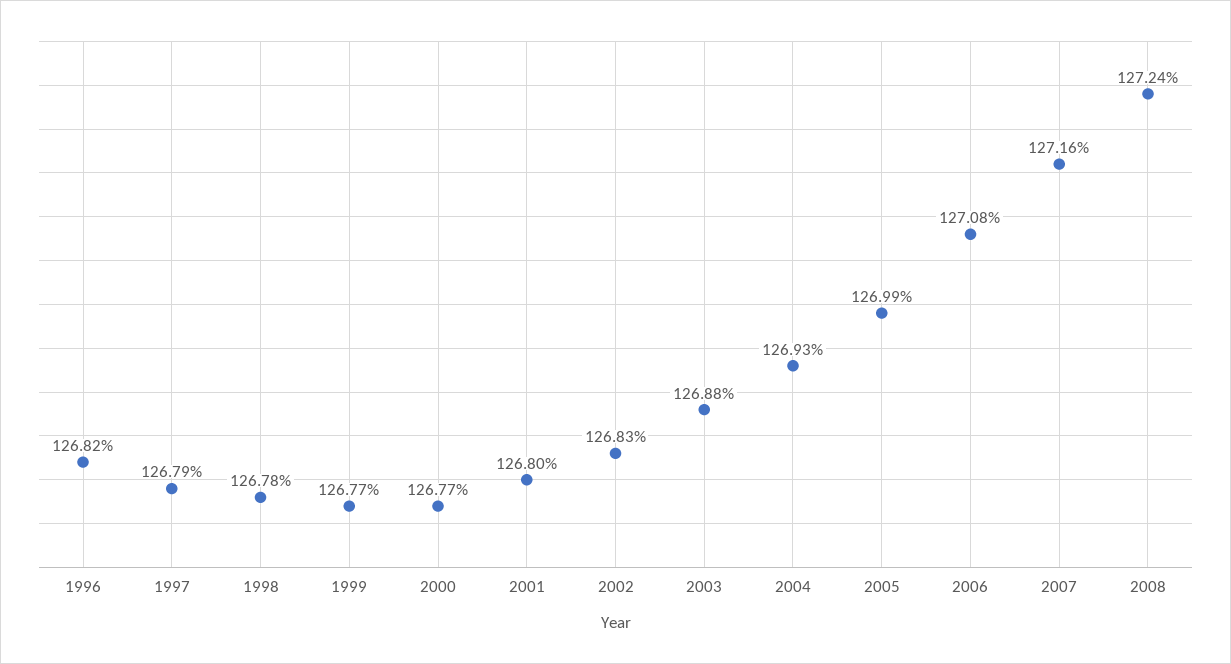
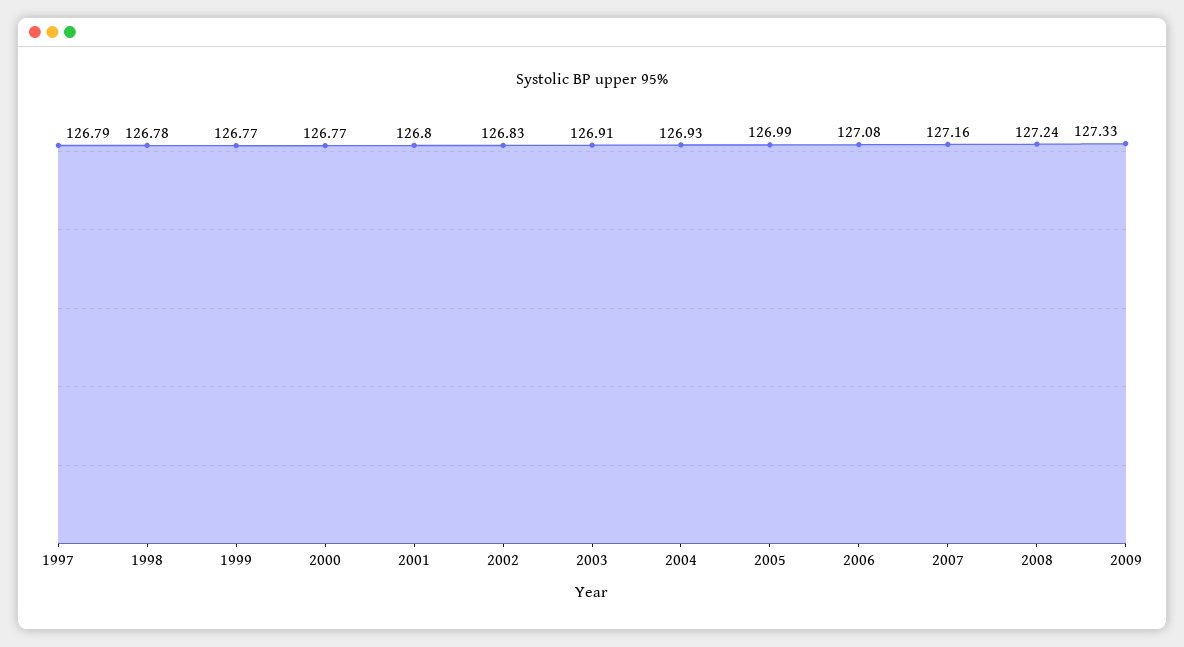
1996: 126.82 -> none
2003: 126.88 -> 126.91
2009: none -> 127.33

